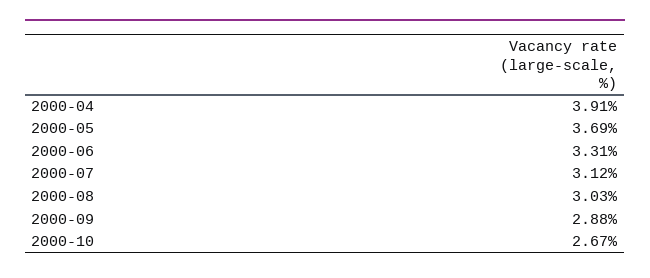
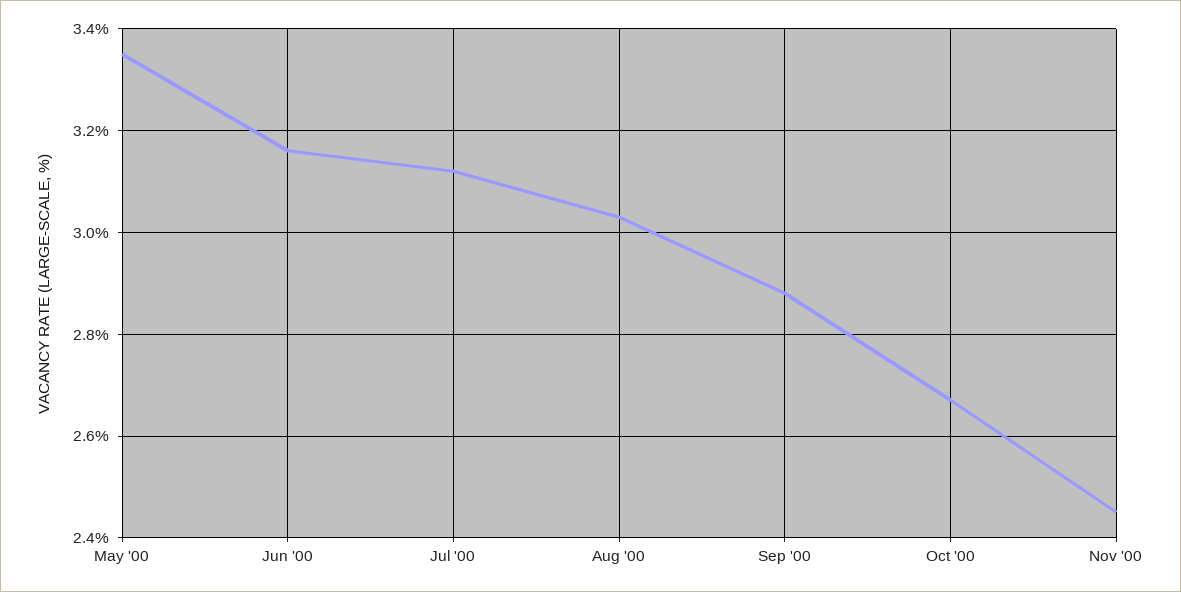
2000-04: 3.91 -> none
2000-05: 3.69 -> 3.35
2000-06: 3.31 -> 3.15
Nov '00: none -> 2.45

